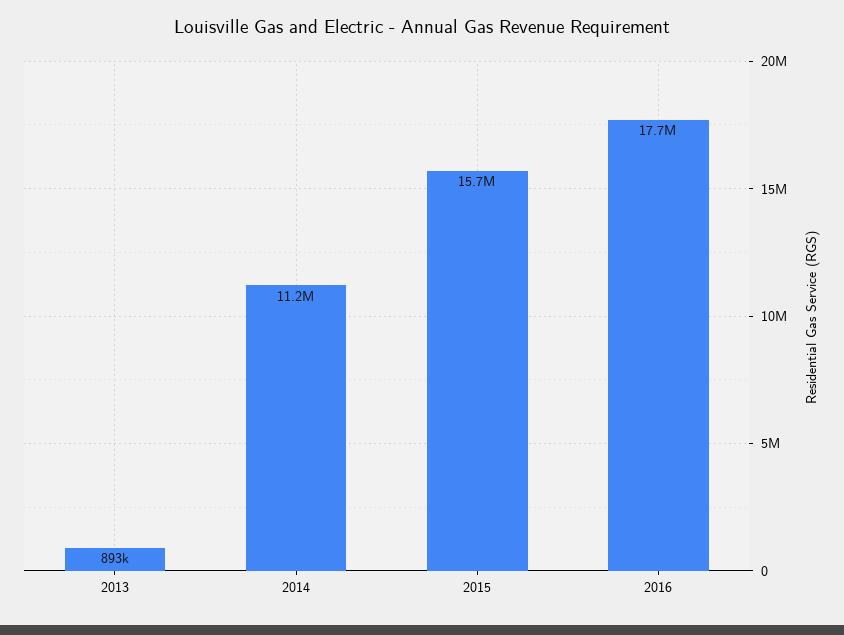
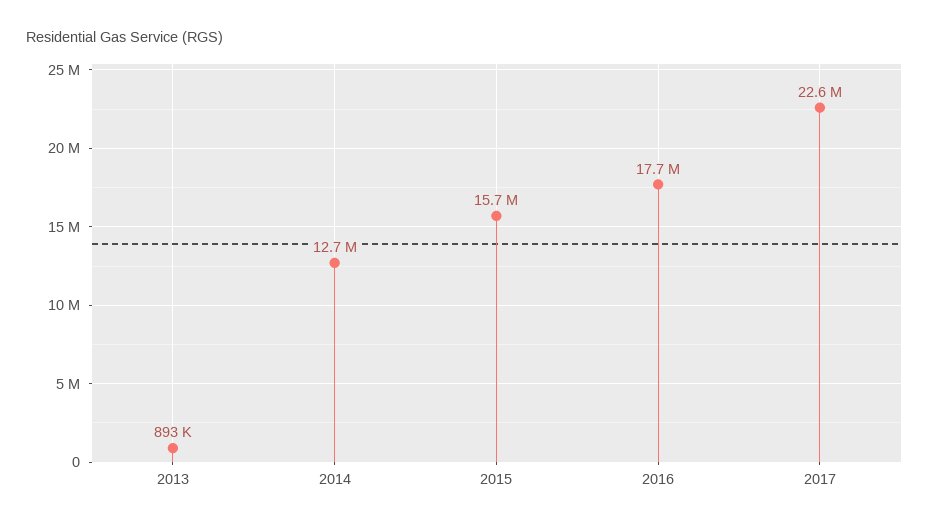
2014: 11200000 -> 12700000
2017: none -> 22600000

